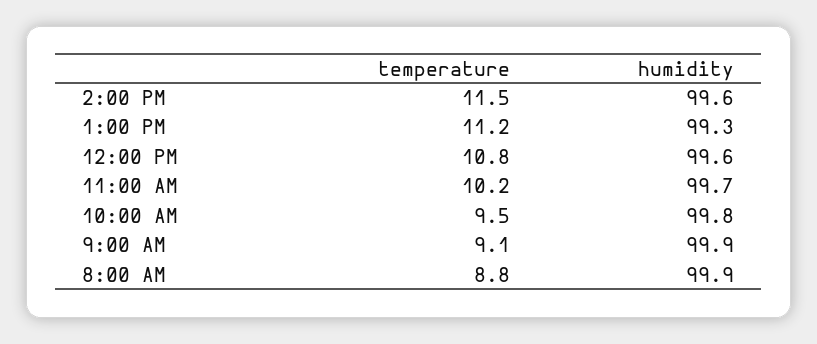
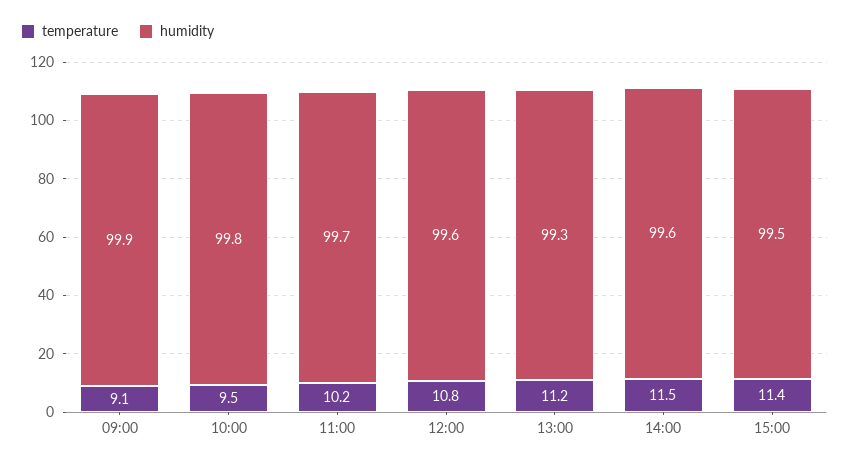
temperature, 8:00 AM: 8.8 -> none
humidity, 8:00 AM: 99.9 -> none
temperature, 15:00: none -> 11.4
humidity, 15:00: none -> 99.5

